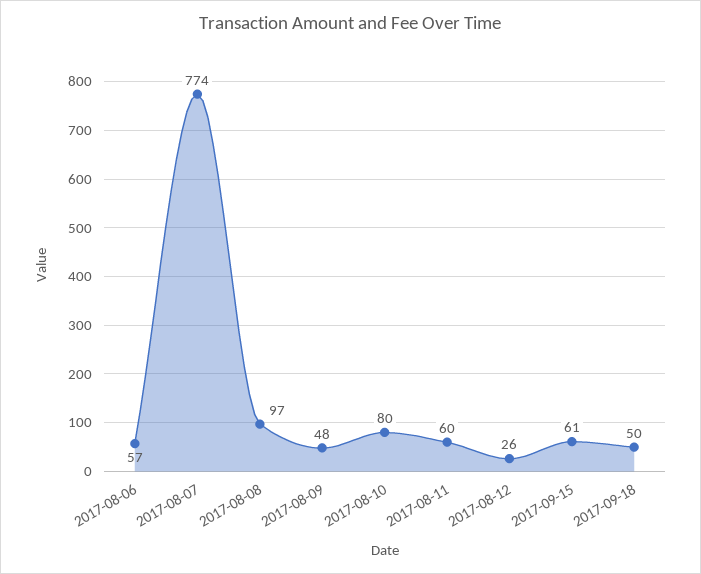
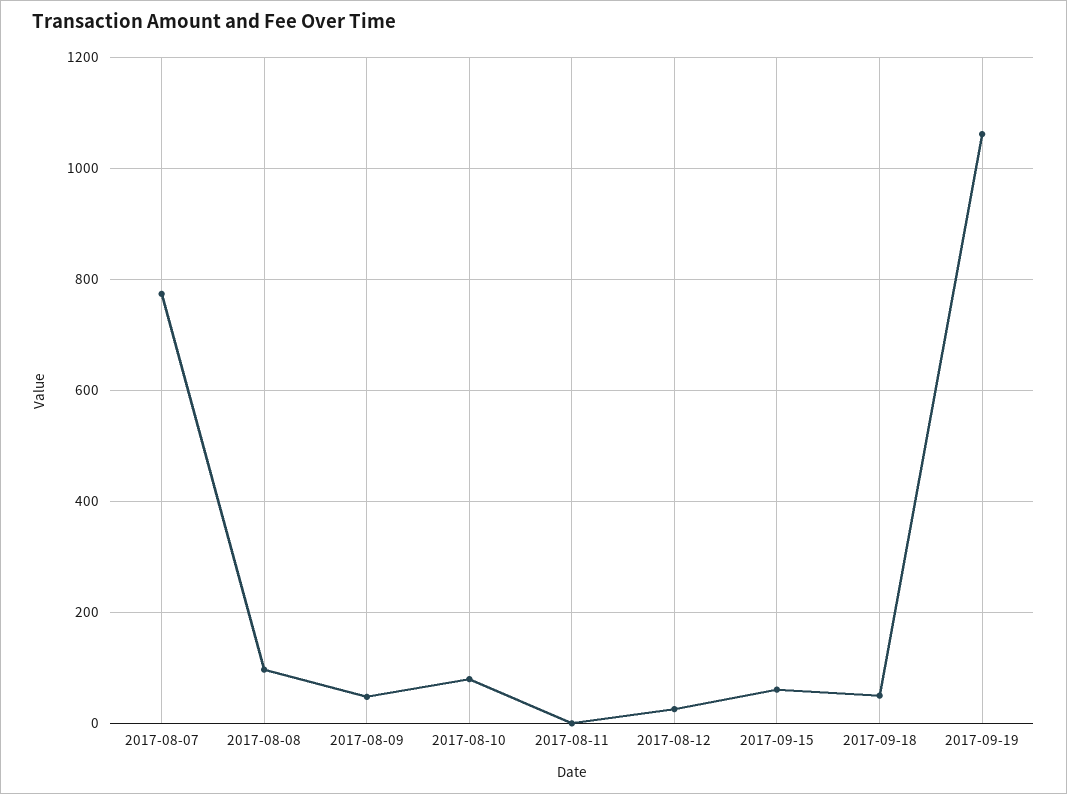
2017-08-06: 57 -> none
2017-08-11: 60 -> 0
2017-09-19: none -> 1060

